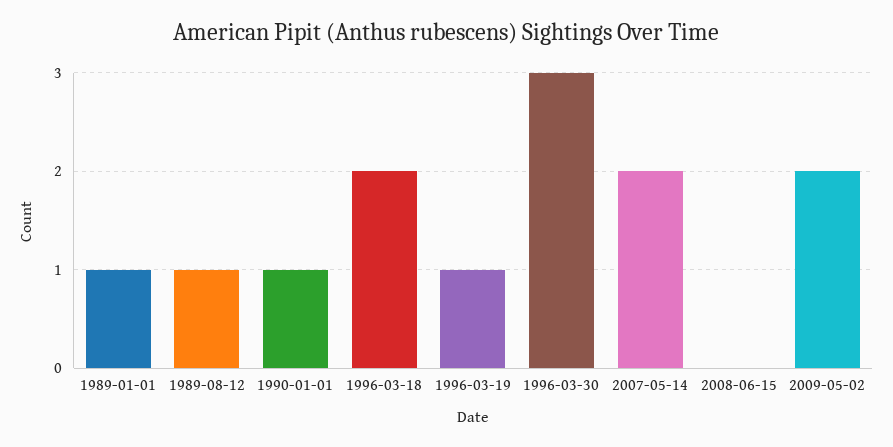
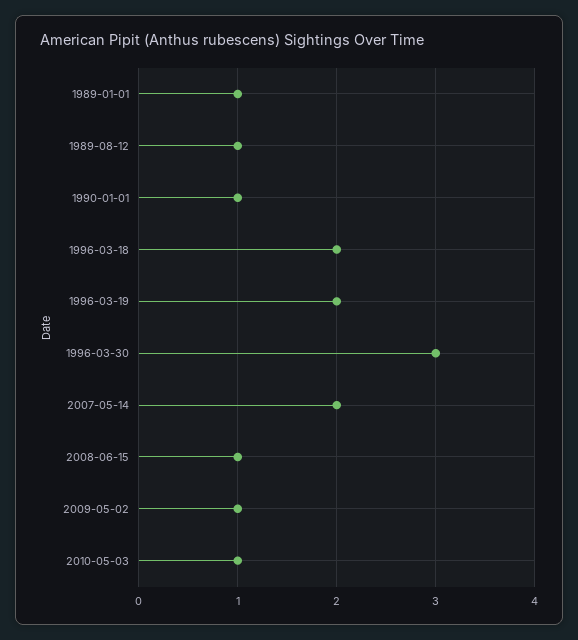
1996-03-19: 1 -> 2
2008-06-15: 0 -> 1
2009-05-02: 2 -> 1
2010-05-03: none -> 1

